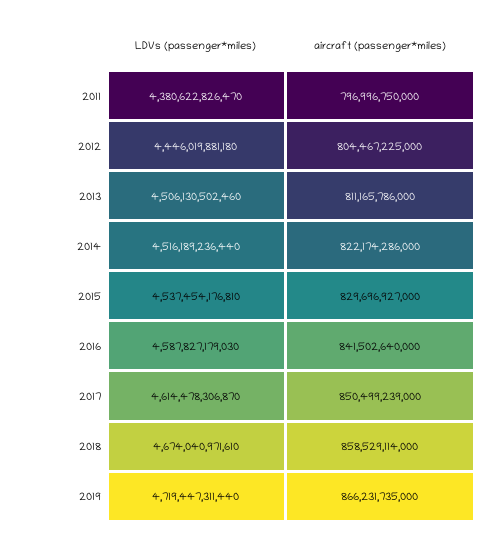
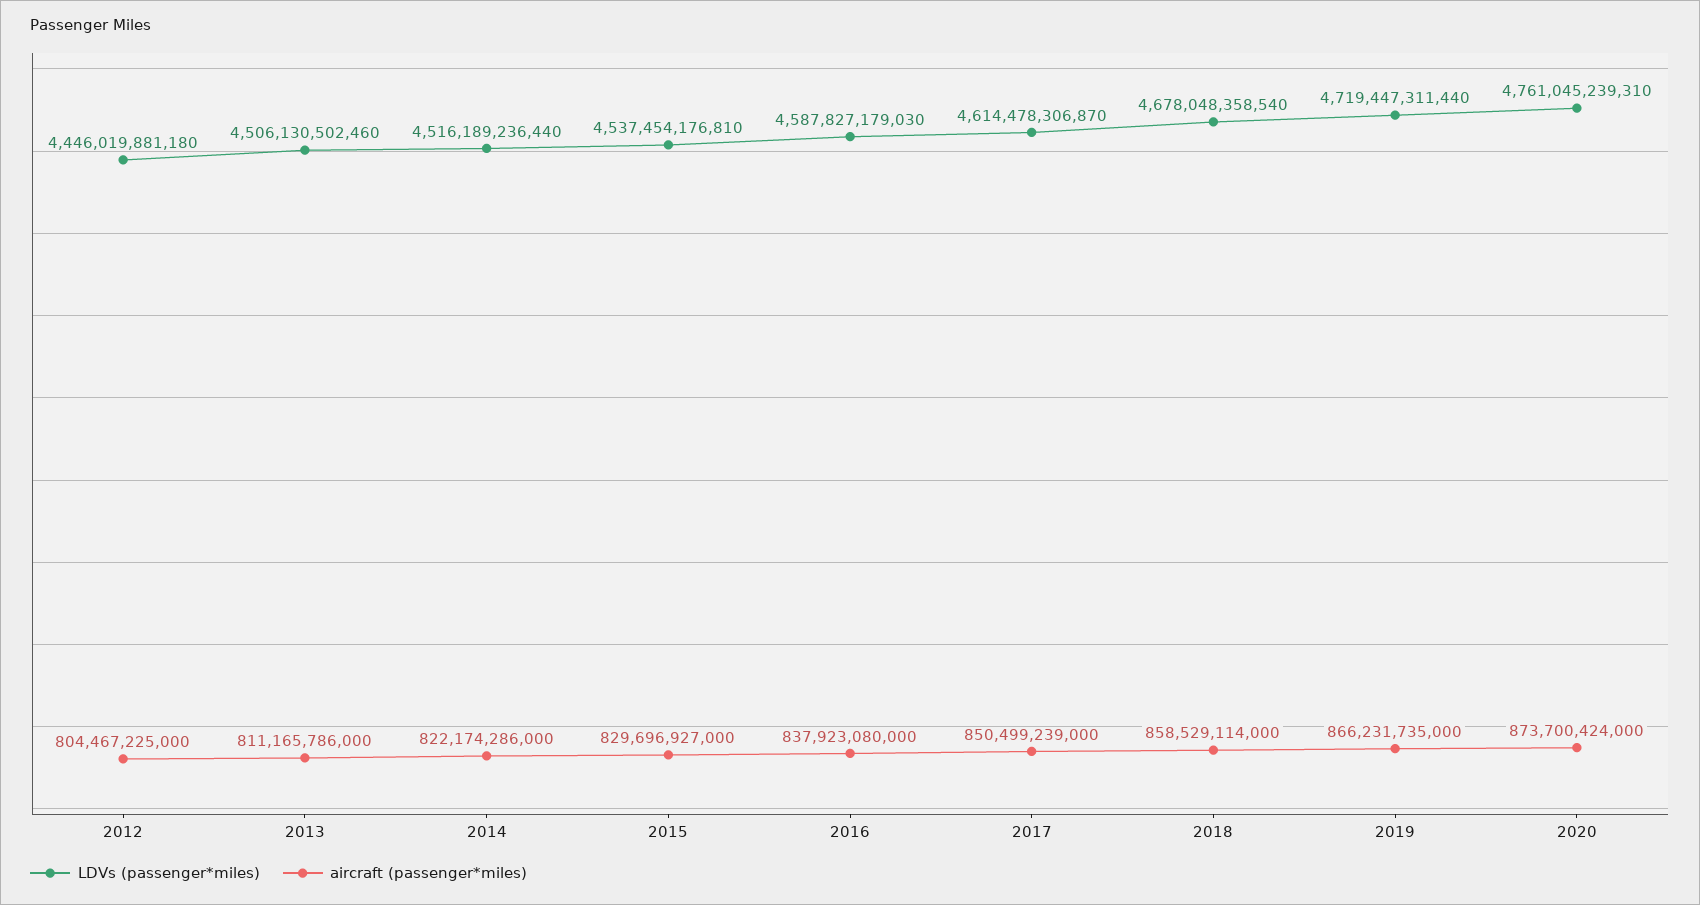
LDVs (passenger*miles), 2011: 4380622826470 -> none
aircraft (passenger*miles), 2011: 796996750000 -> none
aircraft (passenger*miles), 2016: 841502640000 -> 837923080000
LDVs (passenger*miles), 2018: 4674040971610 -> 4678048358540
LDVs (passenger*miles), 2020: none -> 4761045239310
aircraft (passenger*miles), 2020: none -> 873700424000

